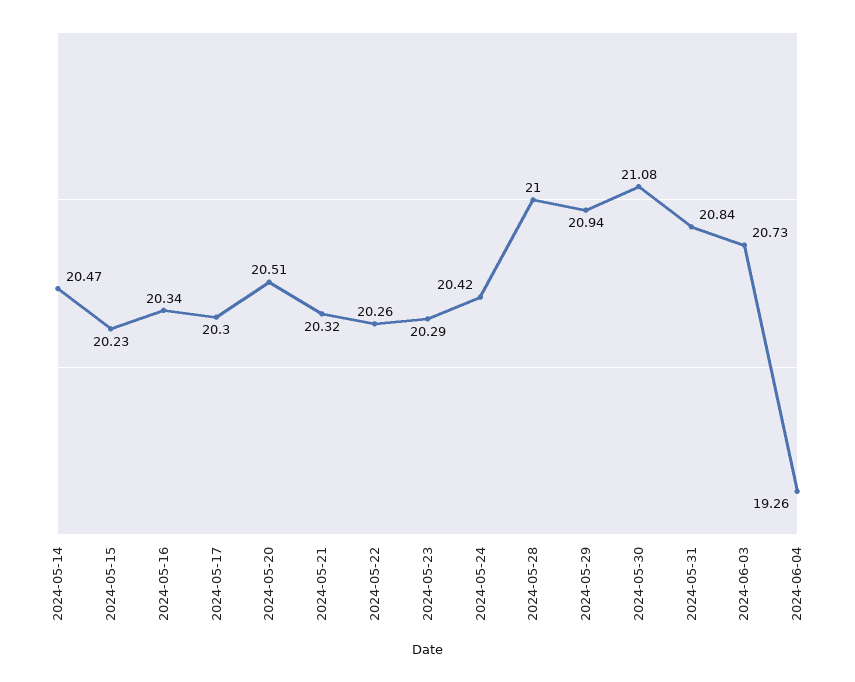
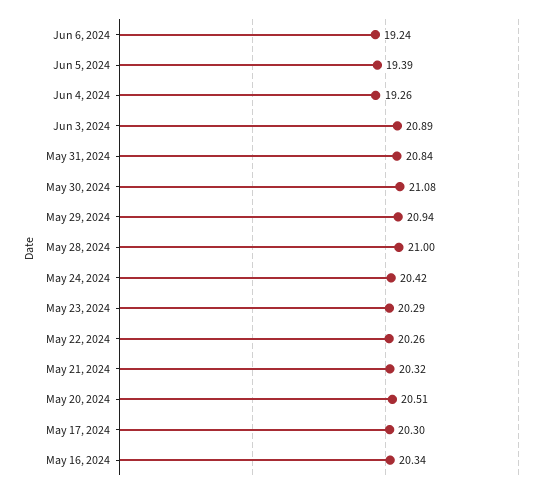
2024-05-14: 20.47 -> none
2024-05-15: 20.23 -> none
2024-06-03: 20.73 -> 20.89
Jun 6, 2024: none -> 19.24
Jun 5, 2024: none -> 19.39

